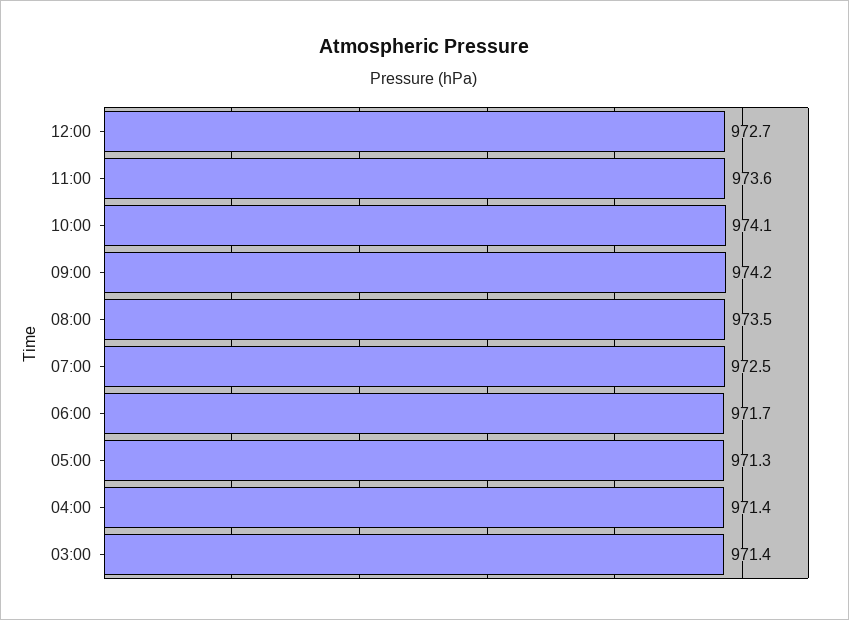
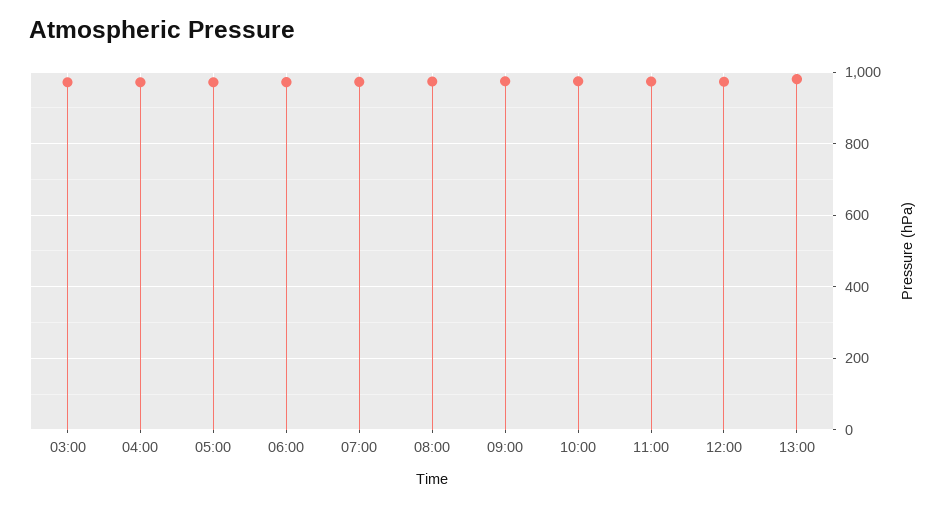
13:00: none -> 980

